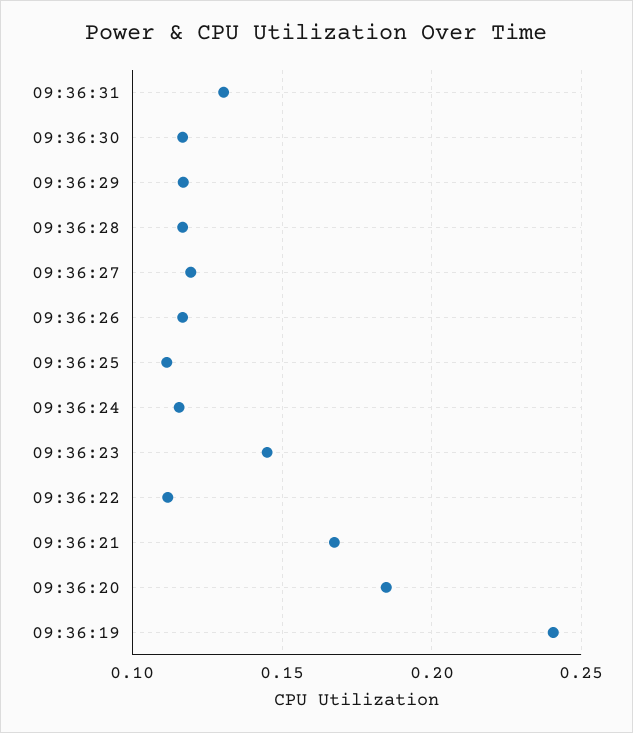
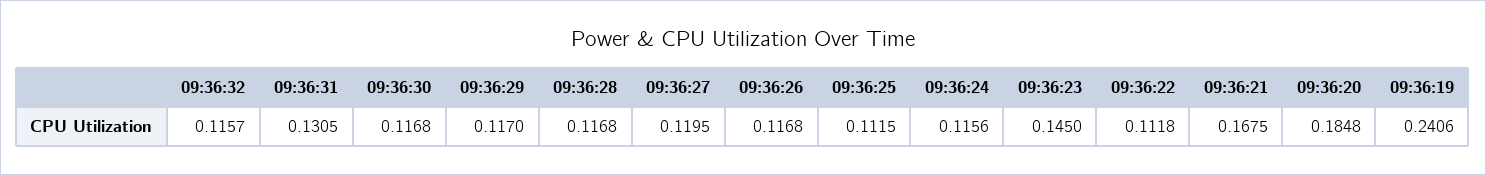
09:36:32: none -> 0.1157

